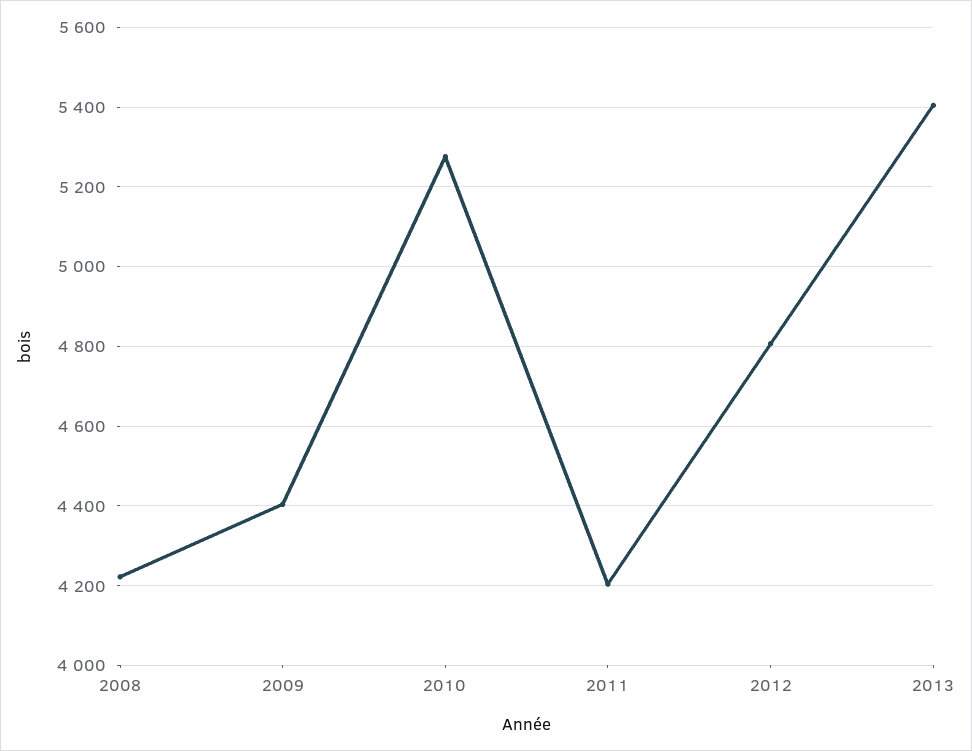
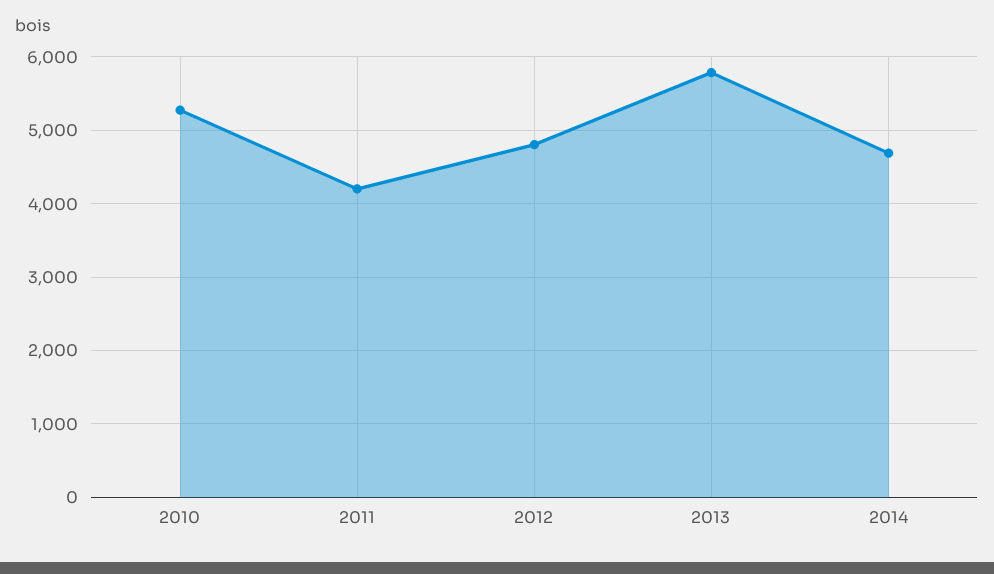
2008: 4220 -> none
2009: 4400 -> none
2013: 5400 -> 5800
2014: none -> 4700

